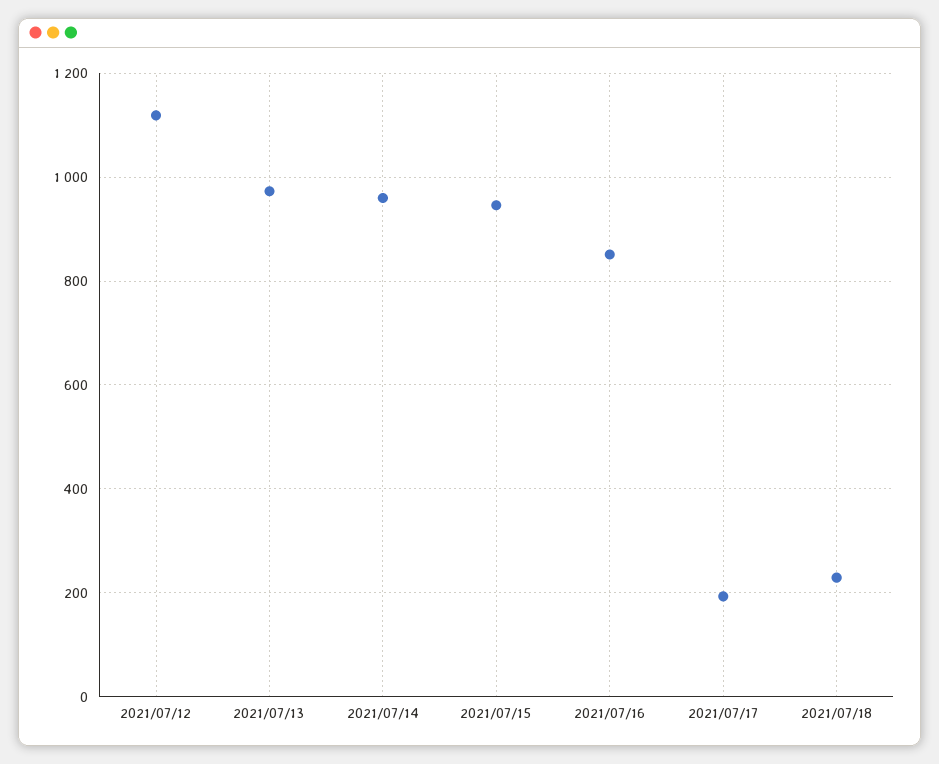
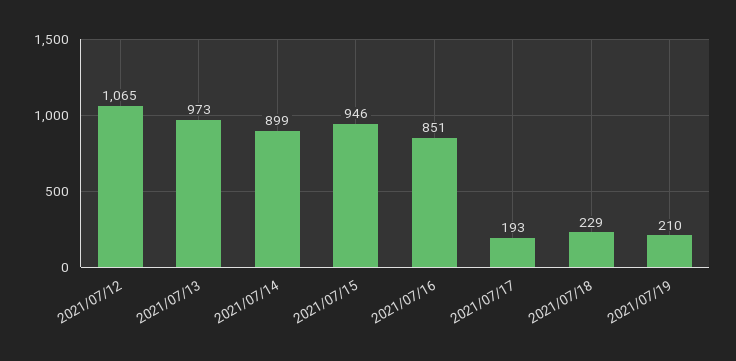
2021/07/12: 1120 -> 1065
2021/07/14: 960 -> 899
2021/07/19: none -> 210

